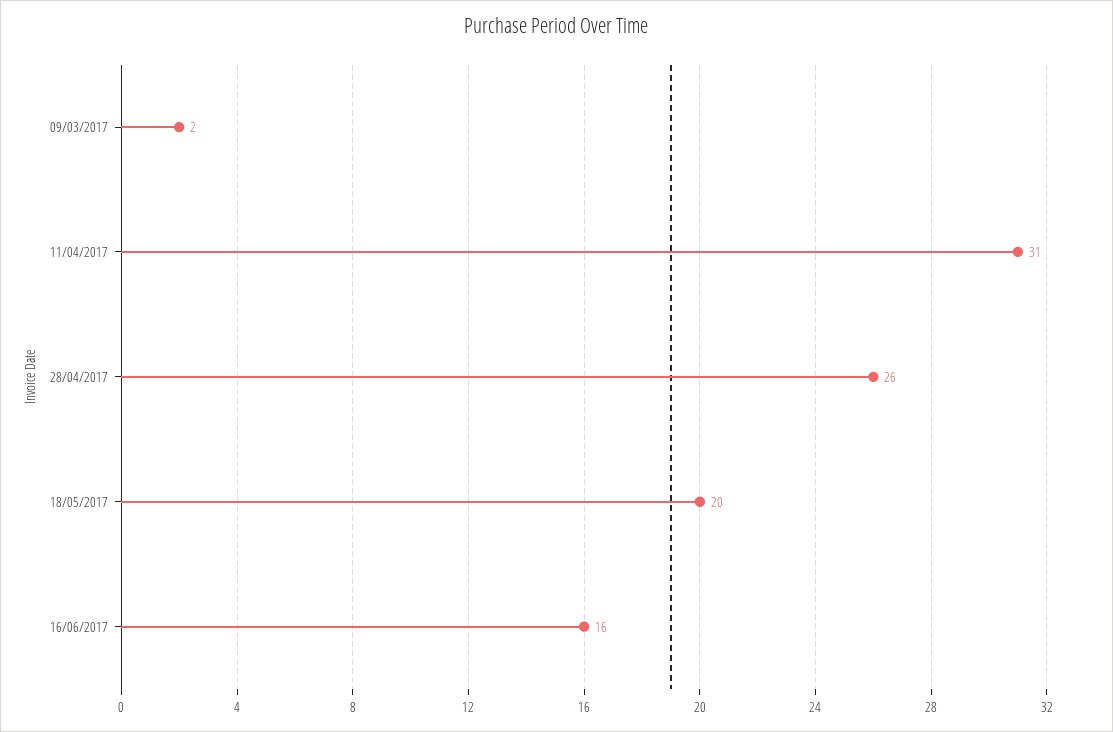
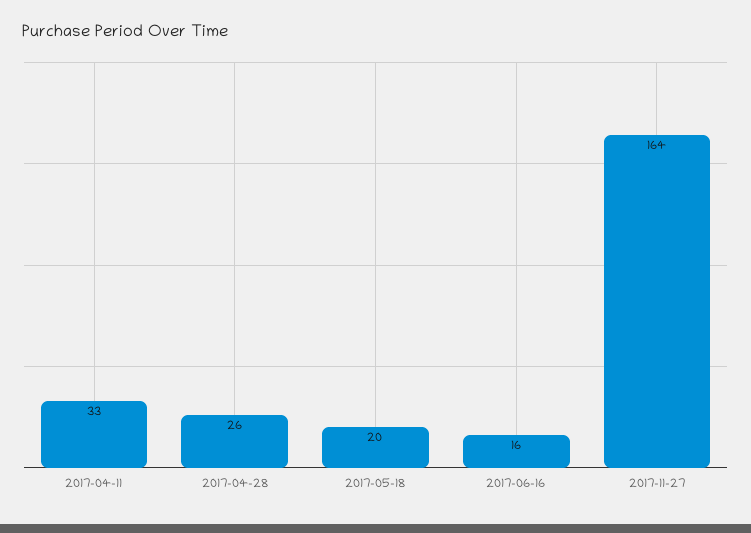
09/03/2017: 2 -> none
11/04/2017: 31 -> 33
2017-11-27: none -> 164

